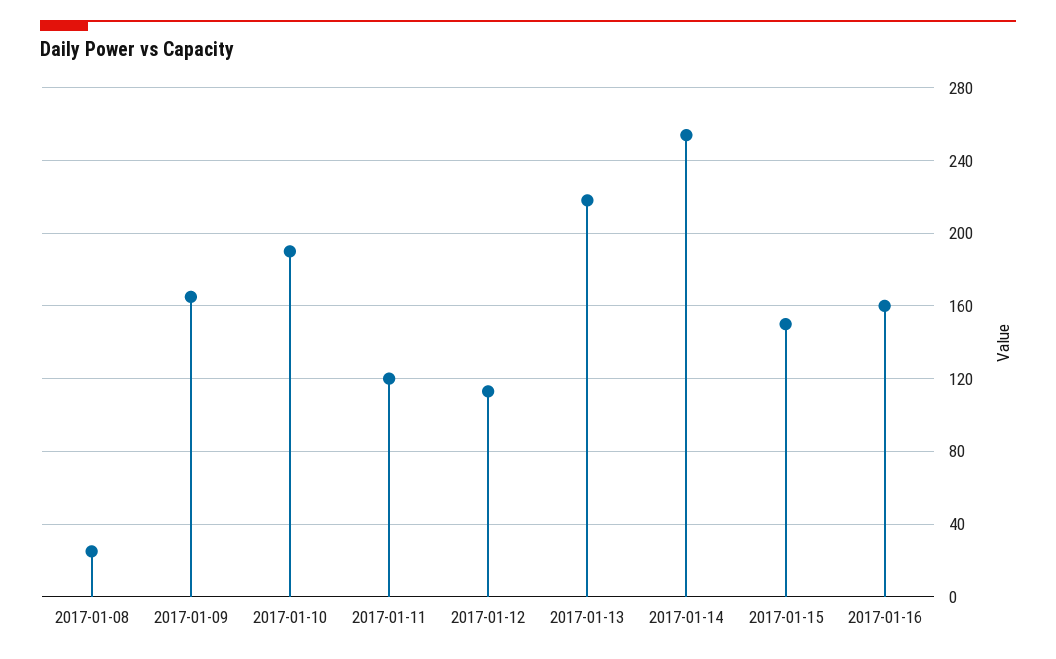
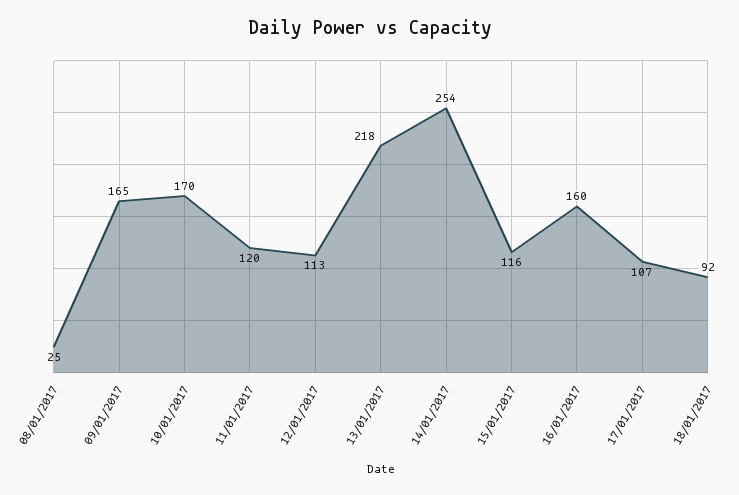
2017-01-10: 190 -> 170
2017-01-15: 150 -> 116
17/01/2017: none -> 107
18/01/2017: none -> 92

